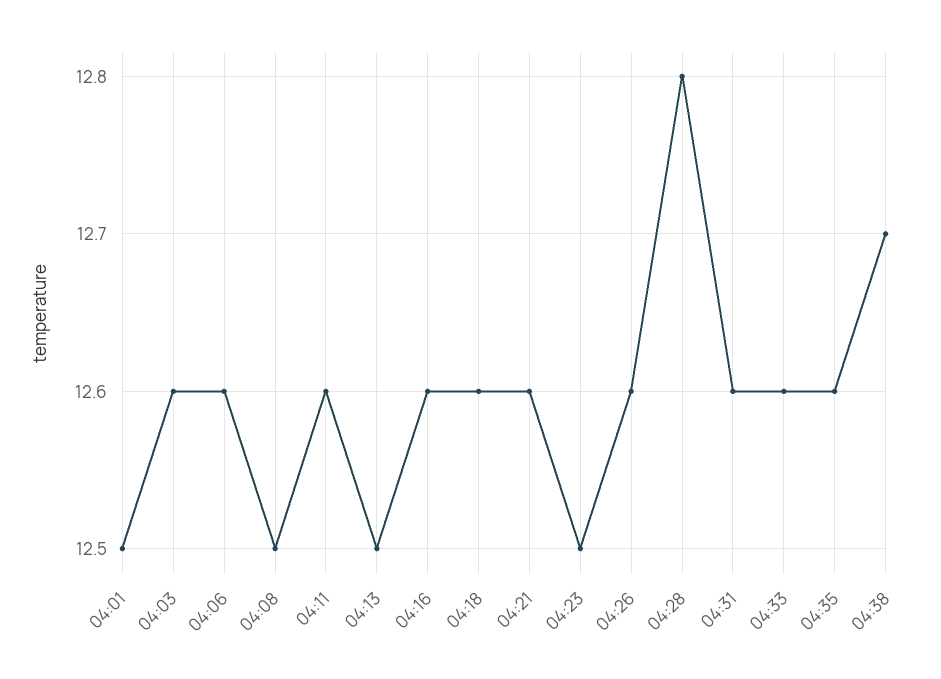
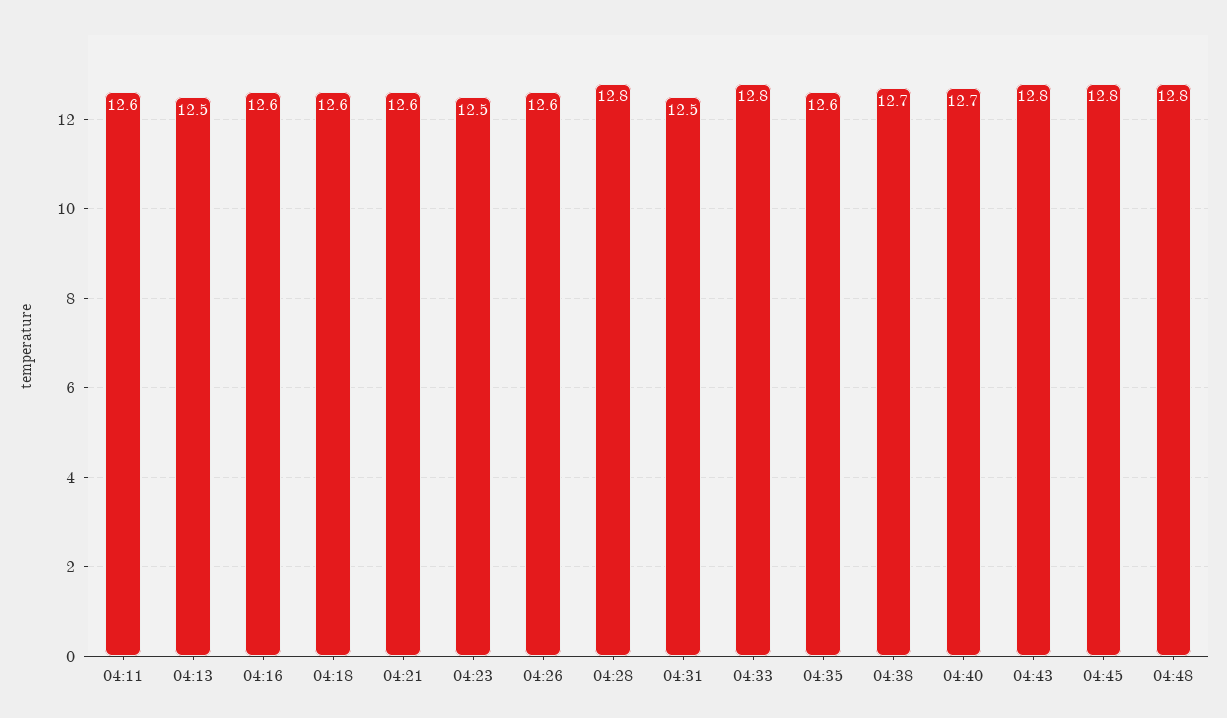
04:01: 12.5 -> none
04:03: 12.6 -> none
04:06: 12.6 -> none
04:08: 12.5 -> none
04:31: 12.6 -> 12.5
04:33: 12.6 -> 12.8
04:40: none -> 12.7
04:43: none -> 12.8
04:45: none -> 12.8
04:48: none -> 12.8

